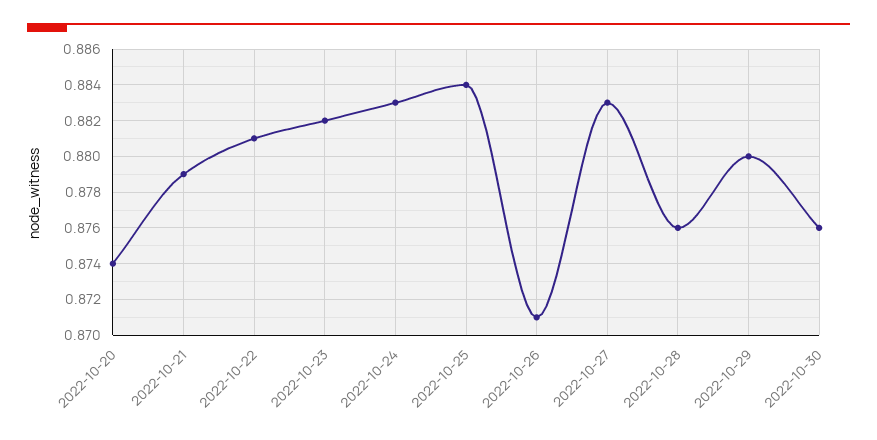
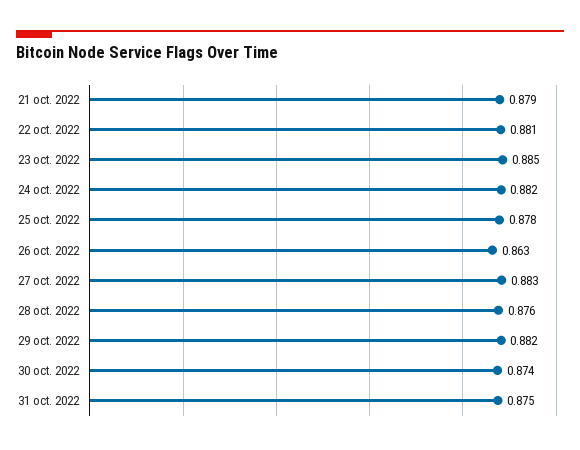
2022-10-20: 0.874 -> none
2022-10-23: 0.882 -> 0.885
2022-10-24: 0.883 -> 0.882
2022-10-25: 0.884 -> 0.878
2022-10-26: 0.871 -> 0.863
2022-10-29: 0.88 -> 0.882
2022-10-30: 0.876 -> 0.874
31 oct. 2022: none -> 0.875

